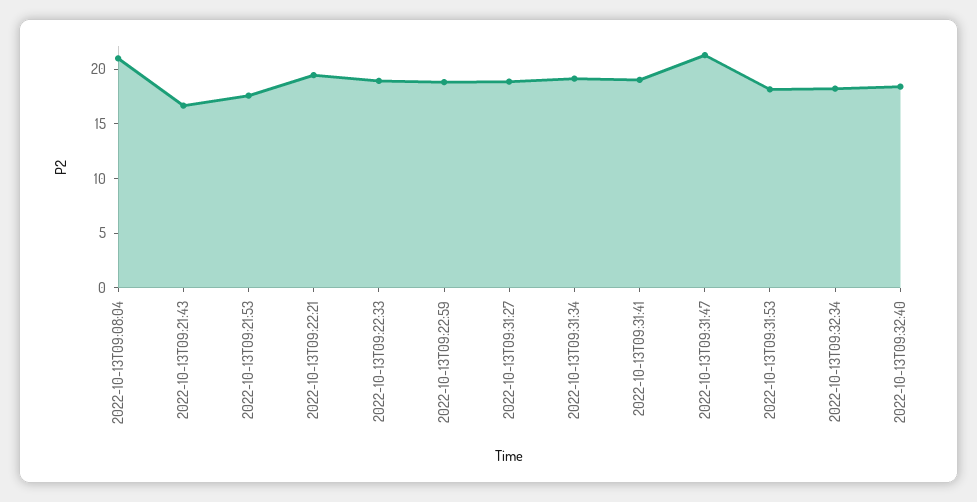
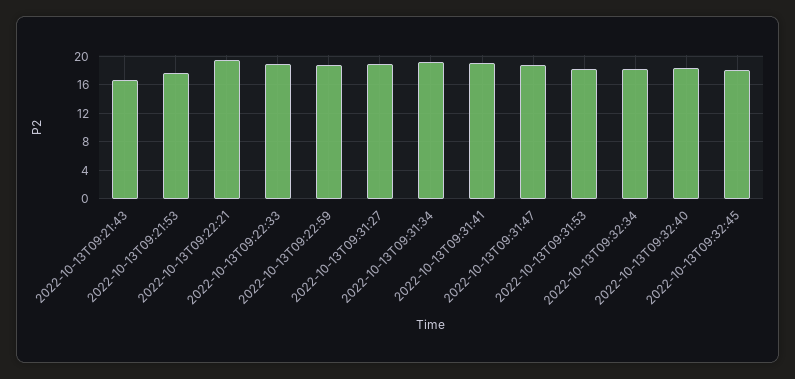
2022-10-13T09:08:04: 21 -> none
2022-10-13T09:31:47: 21 -> 19
2022-10-13T09:32:45: none -> 18

